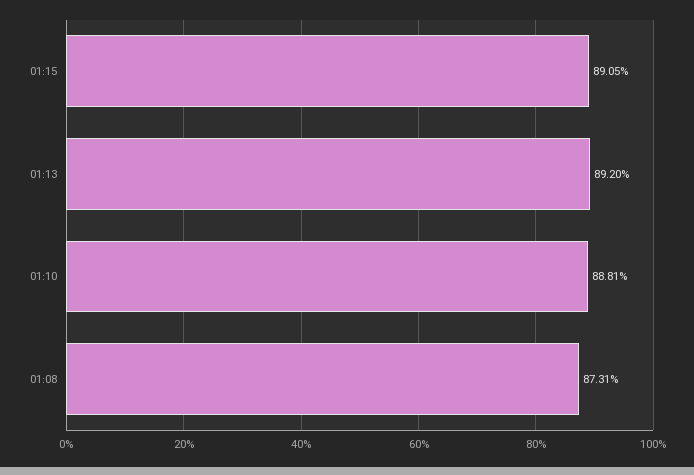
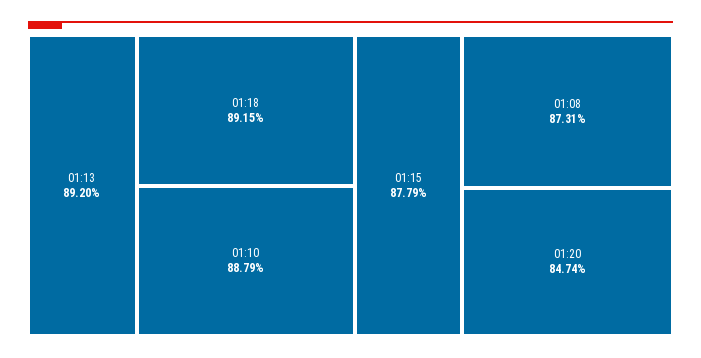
01:15: 89.05 -> 87.79
01:10: 88.81 -> 88.79
01:18: none -> 89.15
01:20: none -> 84.74

